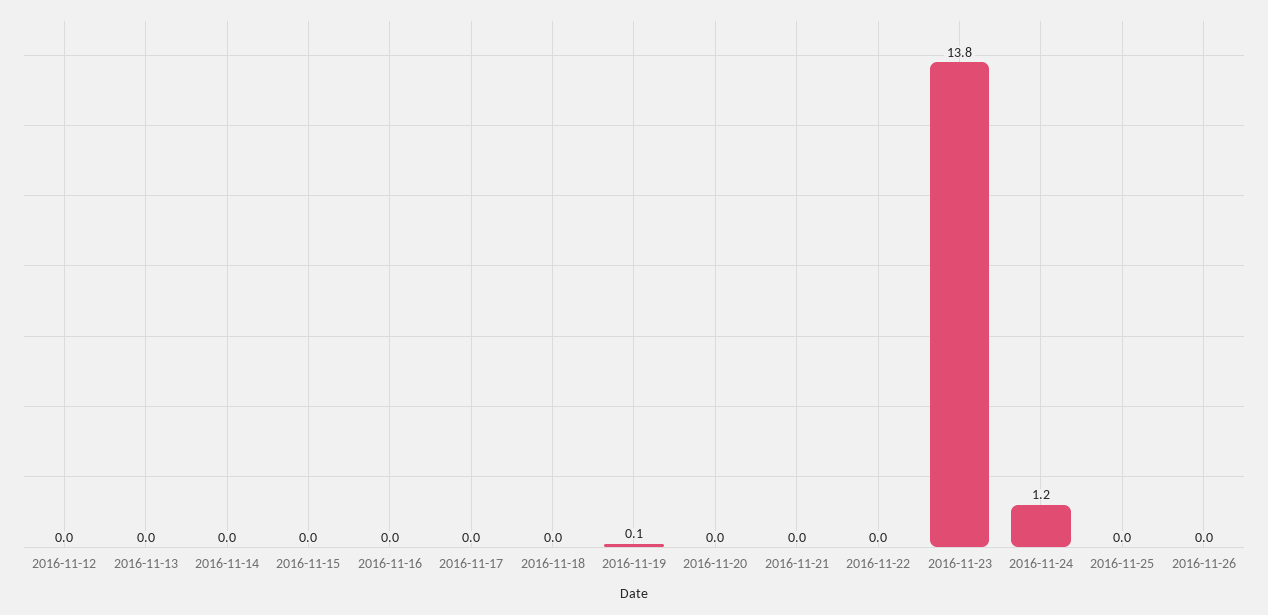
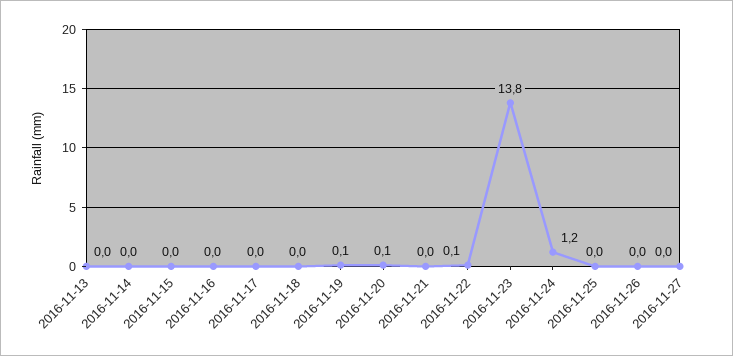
2016-11-12: 0 -> none
2016-11-20: 0 -> 0.1
2016-11-22: 0 -> 0.1
2016-11-27: none -> 0

